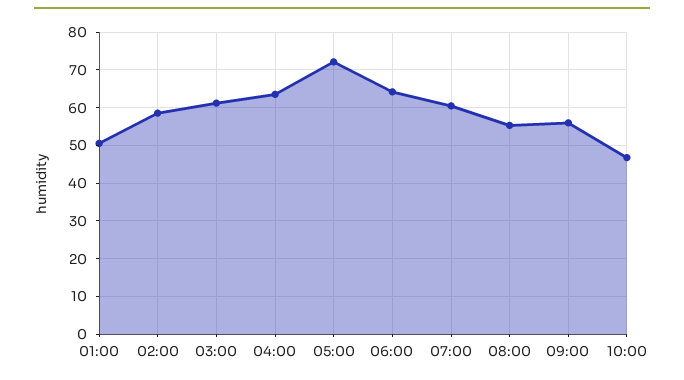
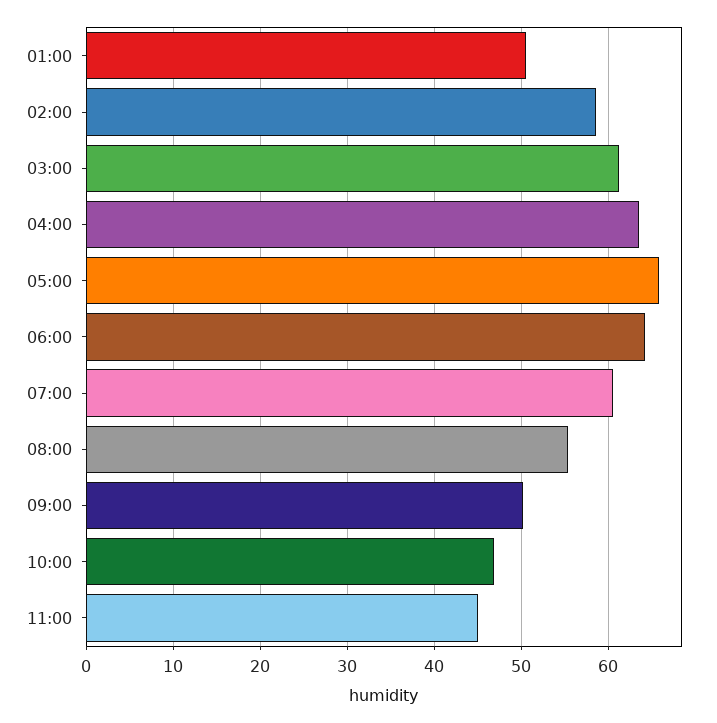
05:00: 72 -> 66
09:00: 56 -> 50
11:00: none -> 45

